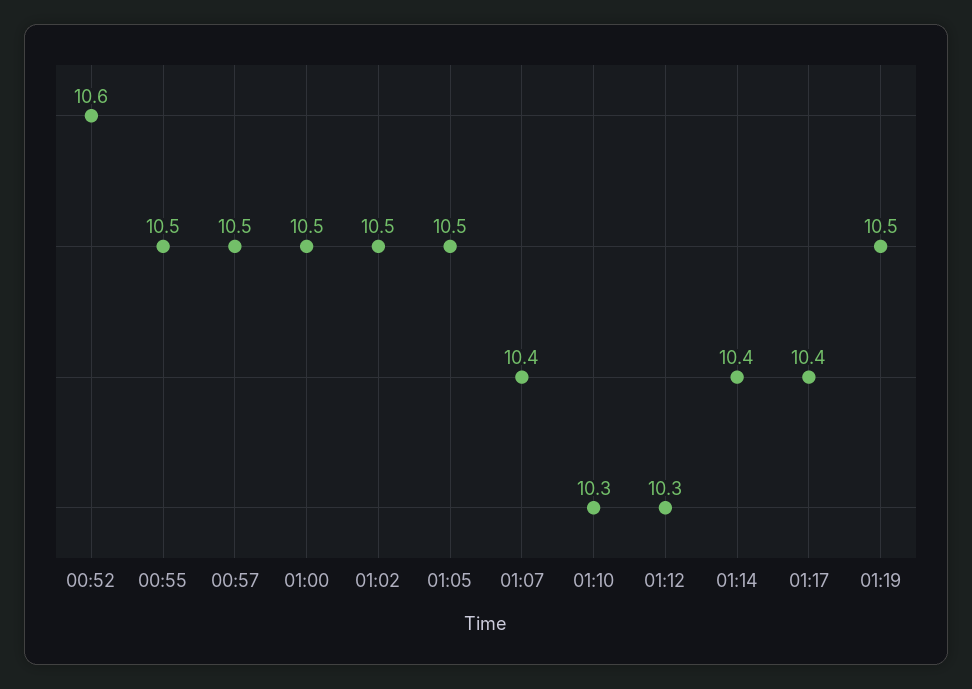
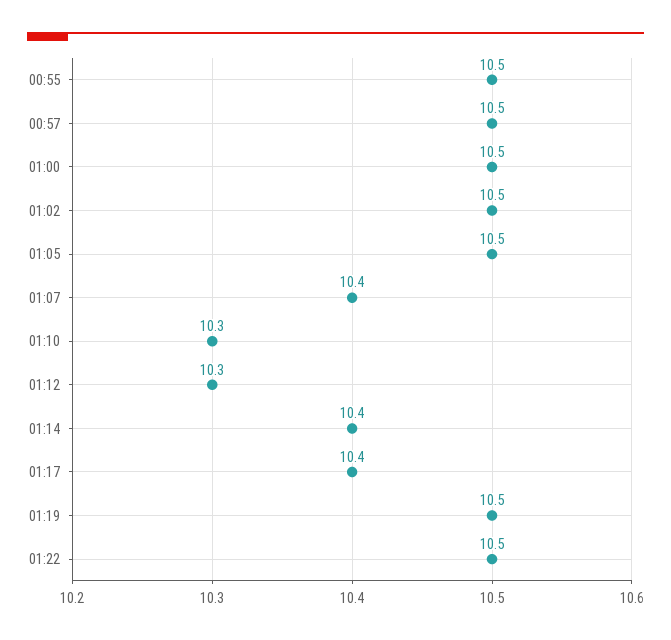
00:52: 10.6 -> none
01:22: none -> 10.5

